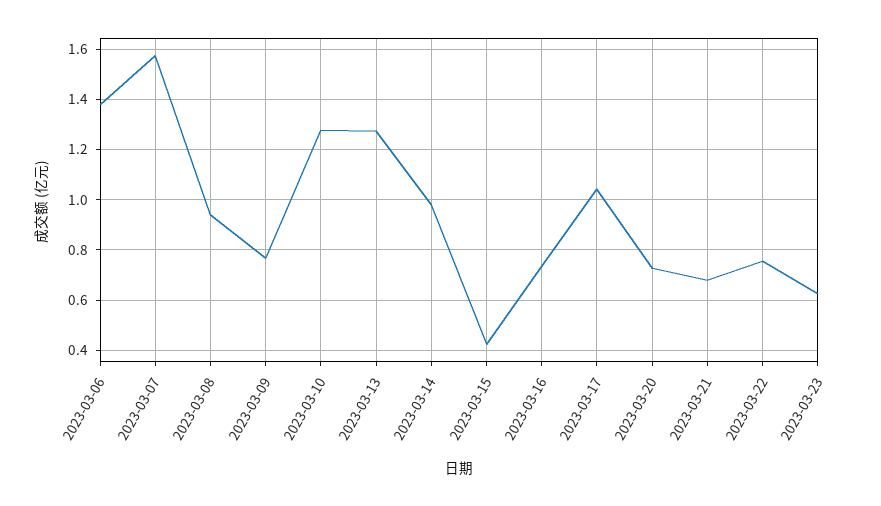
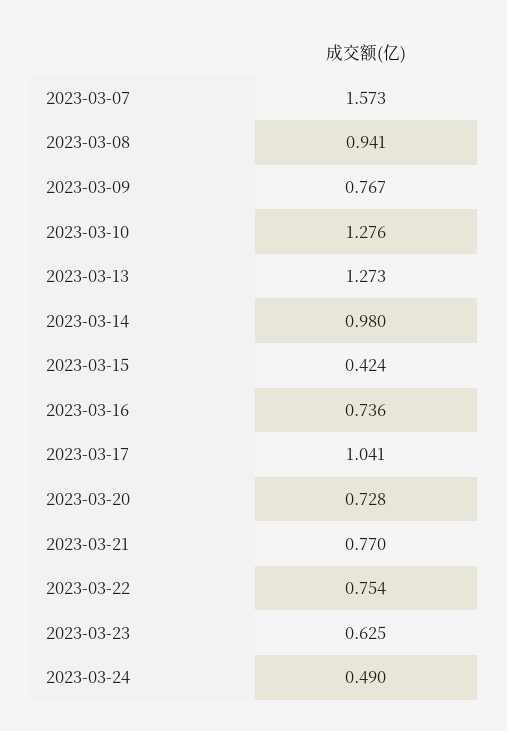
2023-03-06: 1.375 -> none
2023-03-21: 0.675 -> 0.77
2023-03-24: none -> 0.49

